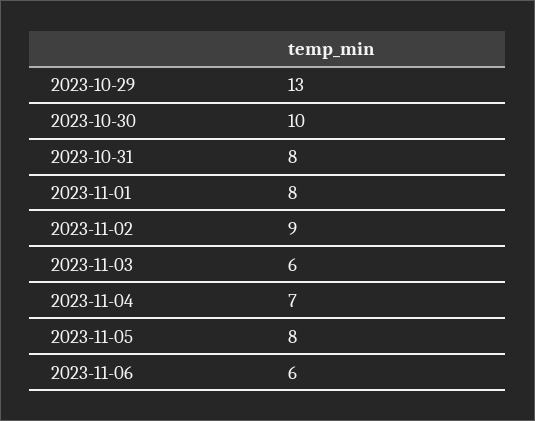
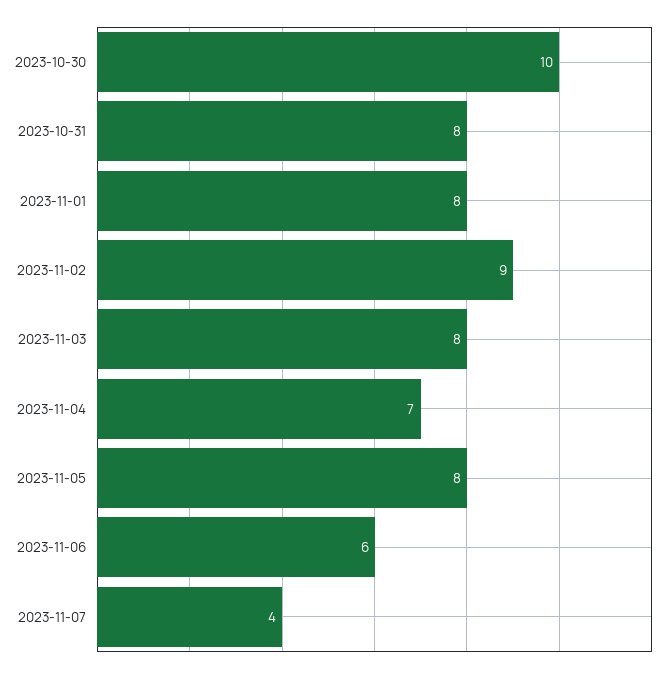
2023-10-29: 13 -> none
2023-11-03: 6 -> 8
2023-11-07: none -> 4

